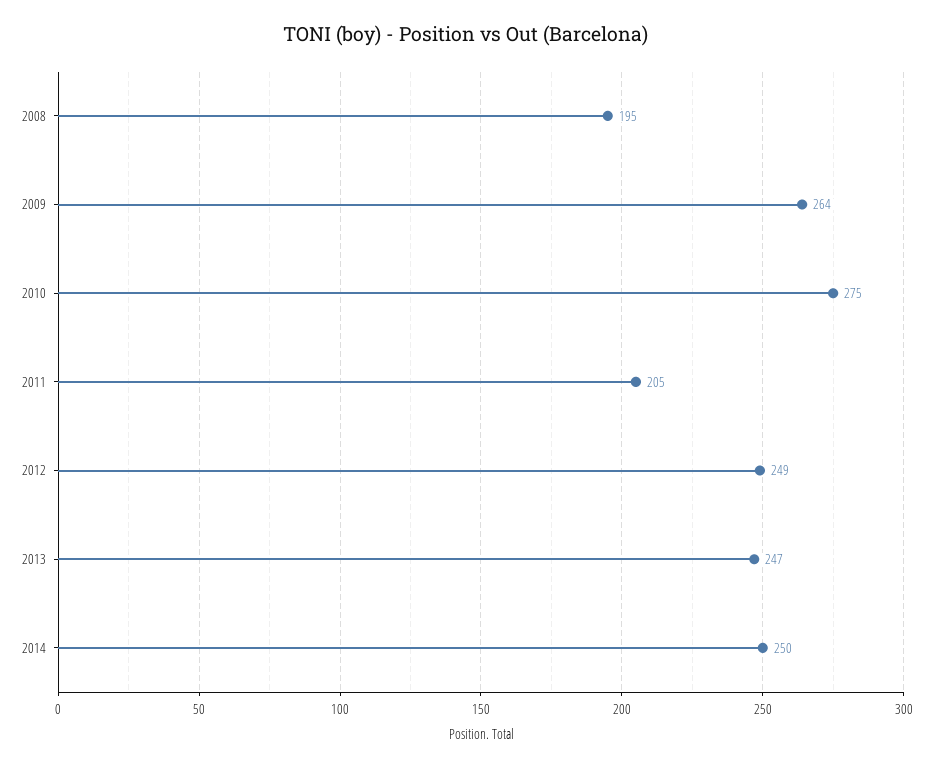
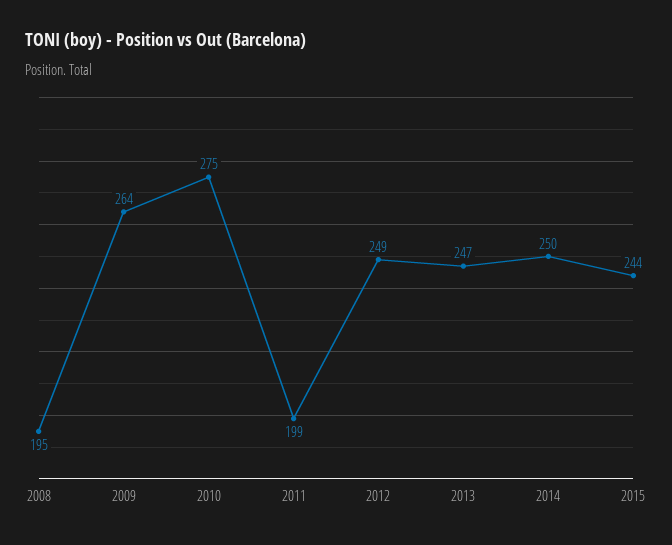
2011: 205 -> 199
2015: none -> 244

